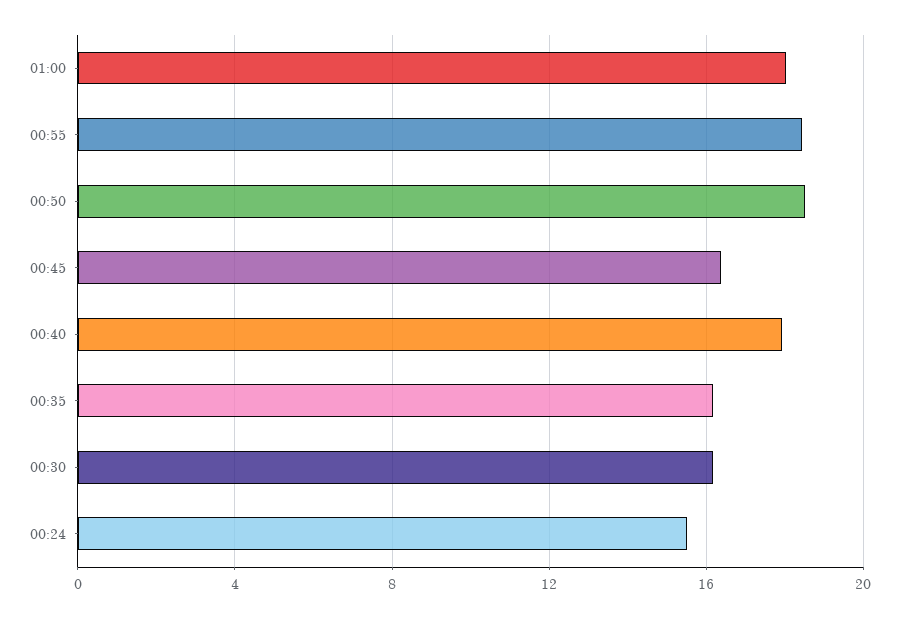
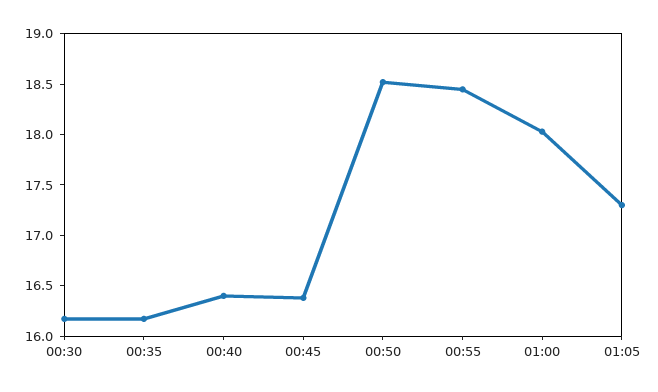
00:40: 18 -> 16.4
00:24: 15.5 -> none
01:05: none -> 17.3

